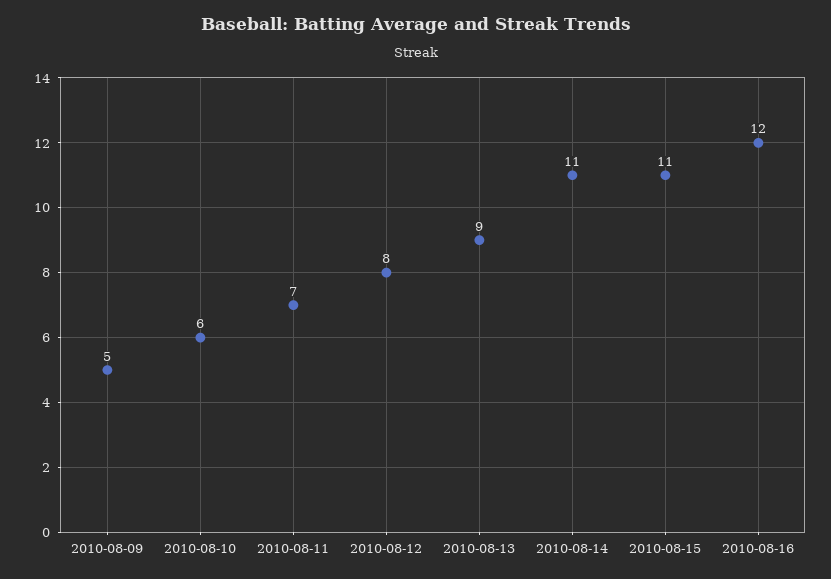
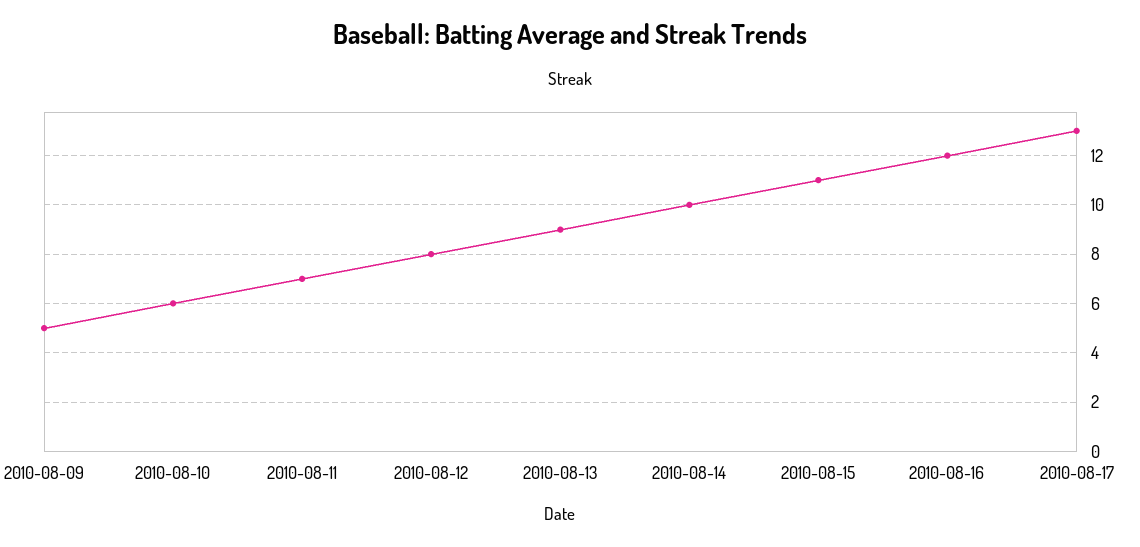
2010-08-14: 11 -> 10
2010-08-17: none -> 13

